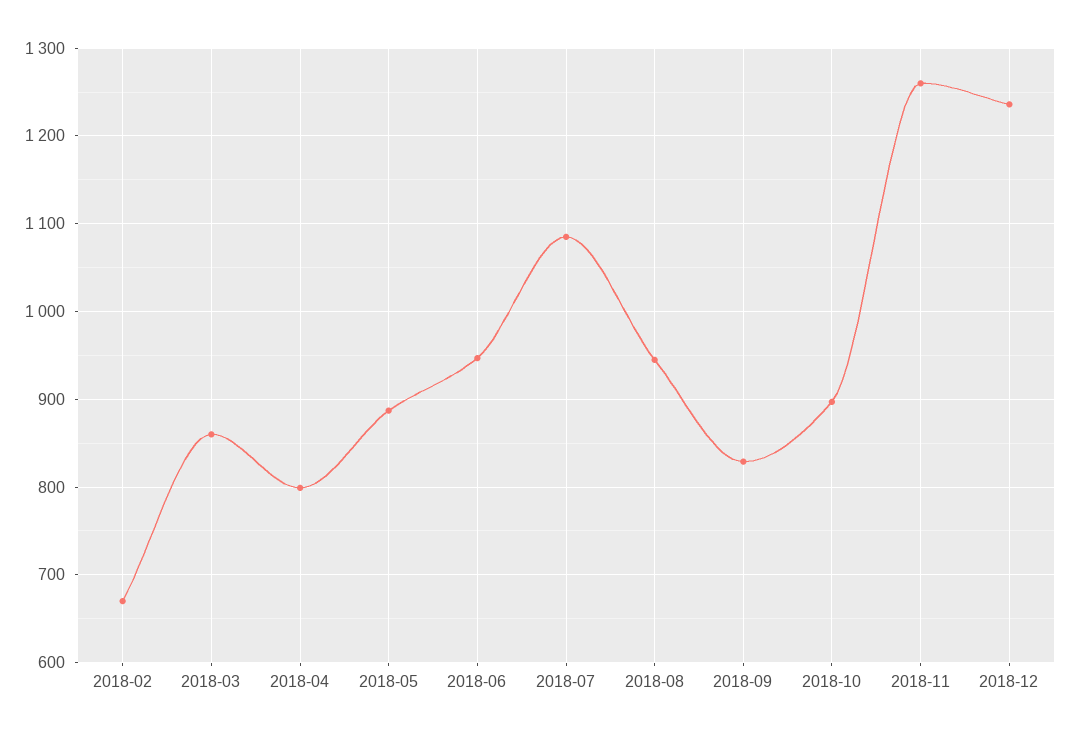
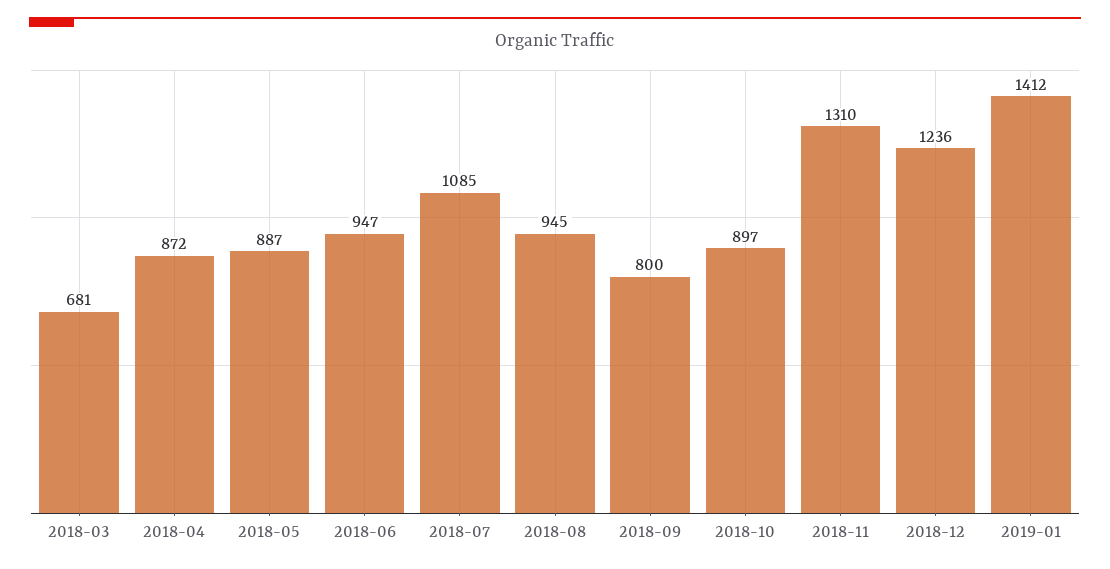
2018-02: 670 -> none
2018-03: 860 -> 681
2018-04: 800 -> 872
2018-09: 830 -> 800
2018-11: 1260 -> 1310
2019-01: none -> 1412

